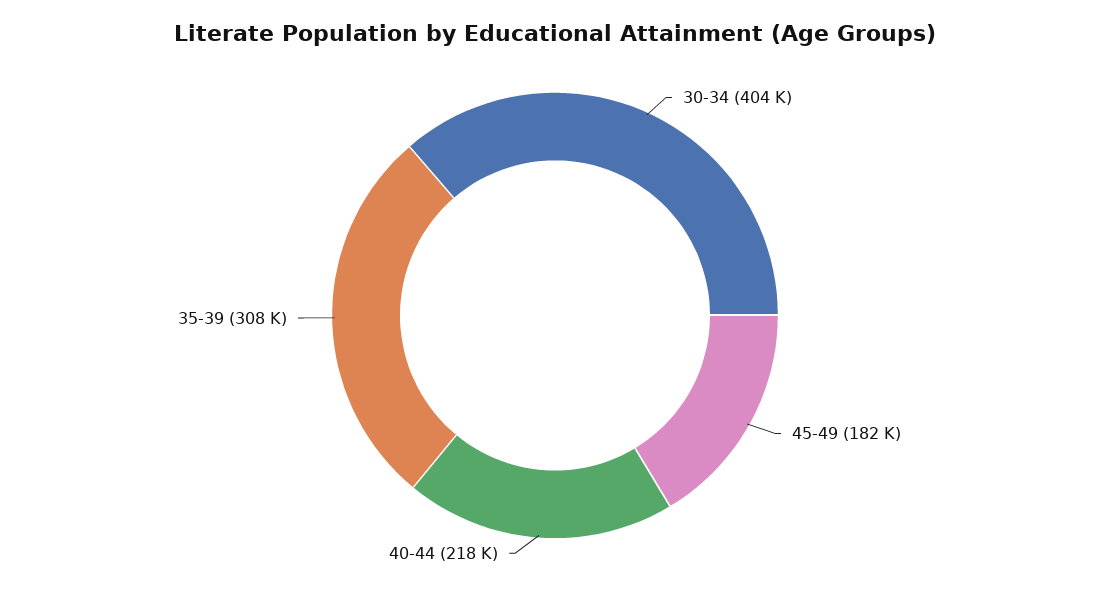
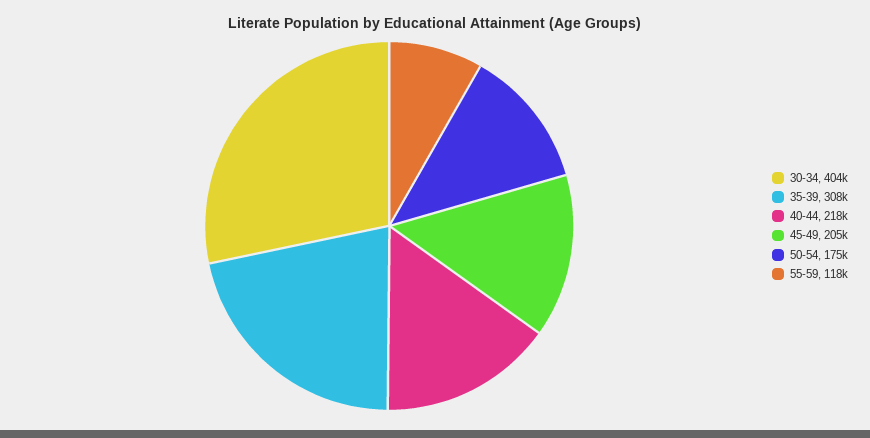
45-49: 182000 -> 205000
50-54: none -> 175000
55-59: none -> 118000

